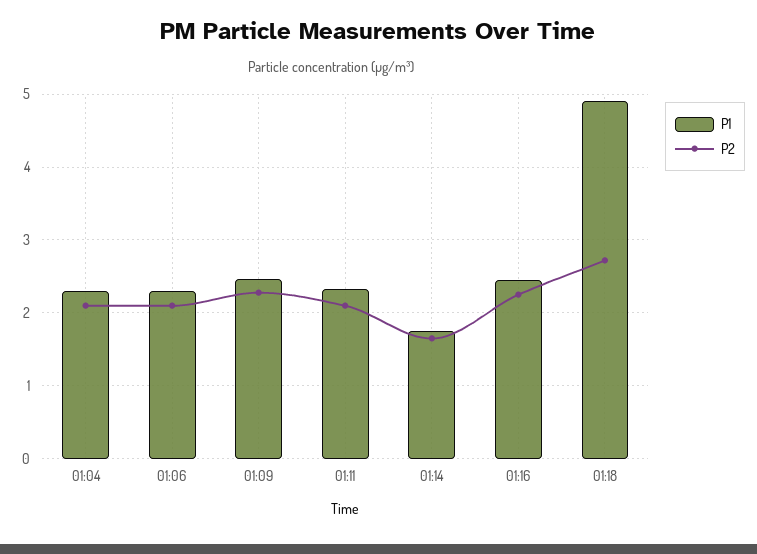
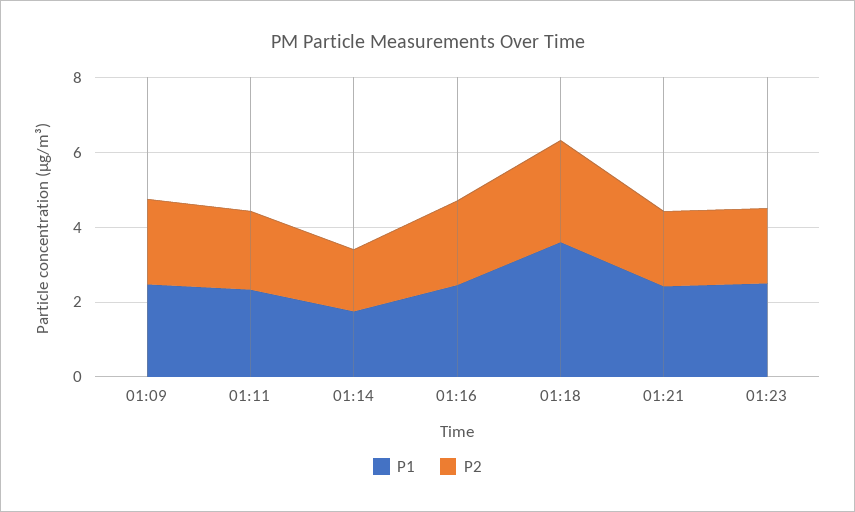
P1, 01:04: 2.3 -> none
P2, 01:04: 2.1 -> none
P1, 01:06: 2.3 -> none
P2, 01:06: 2.1 -> none
P1, 01:18: 4.9 -> 3.5
P1, 01:21: none -> 2.5
P2, 01:21: none -> 2
P1, 01:23: none -> 2.5
P2, 01:23: none -> 2

